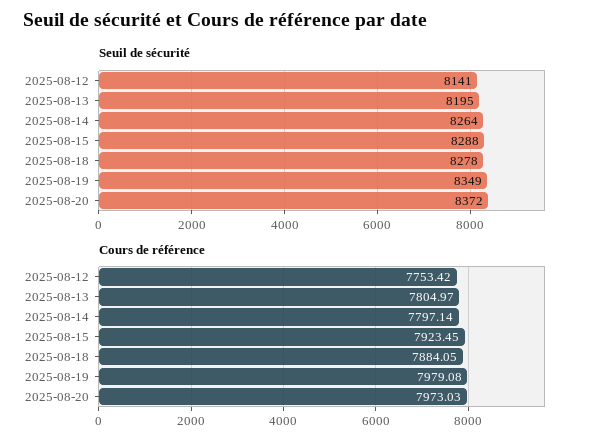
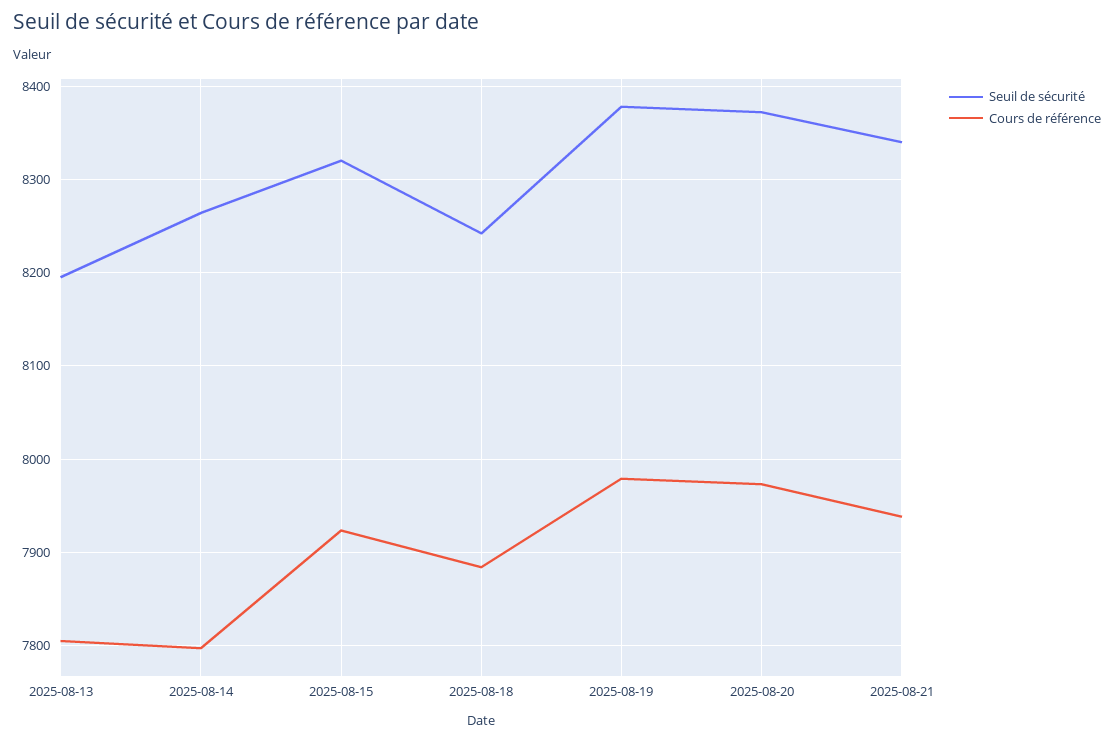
Seuil de sécurité, 2025-08-12: 8141 -> none
Seuil de sécurité, 2025-08-15: 8288 -> 8320
Seuil de sécurité, 2025-08-18: 8278 -> 8240
Seuil de sécurité, 2025-08-19: 8349 -> 8380
Cours de référence, 2025-08-12: 7753.42 -> none
Seuil de sécurité, 2025-08-21: none -> 8340
Cours de référence, 2025-08-21: none -> 7940

